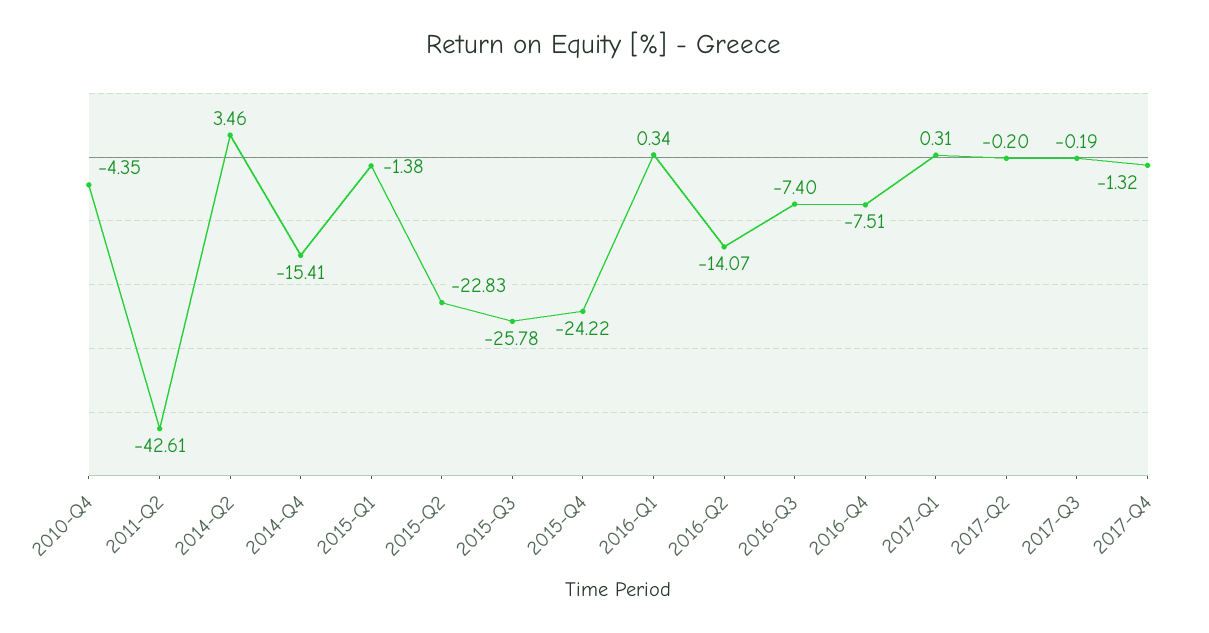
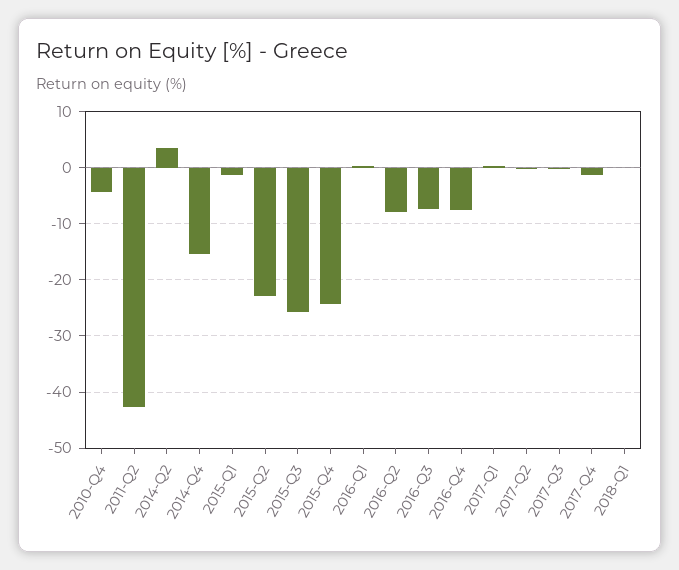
2016-Q2: -14.07 -> -8
2018-Q1: none -> 0

